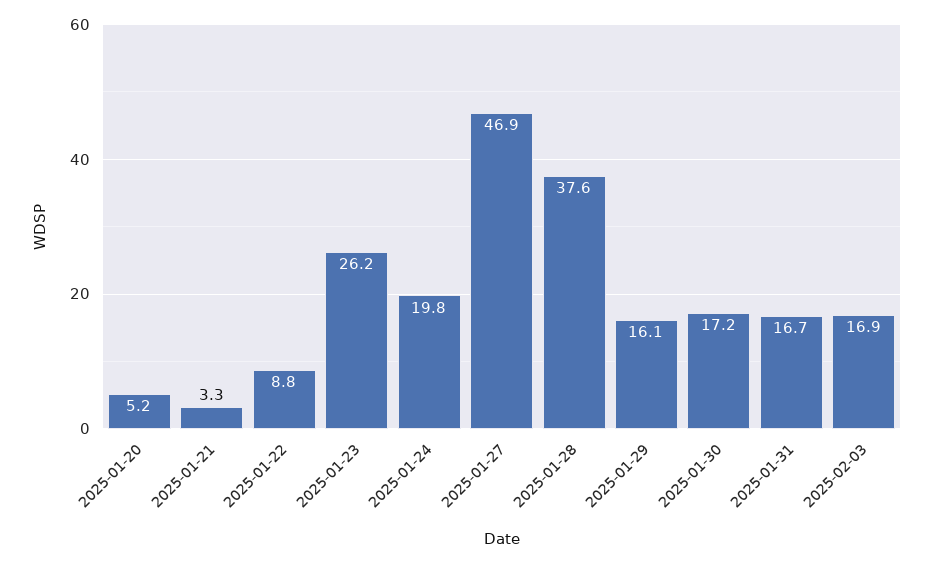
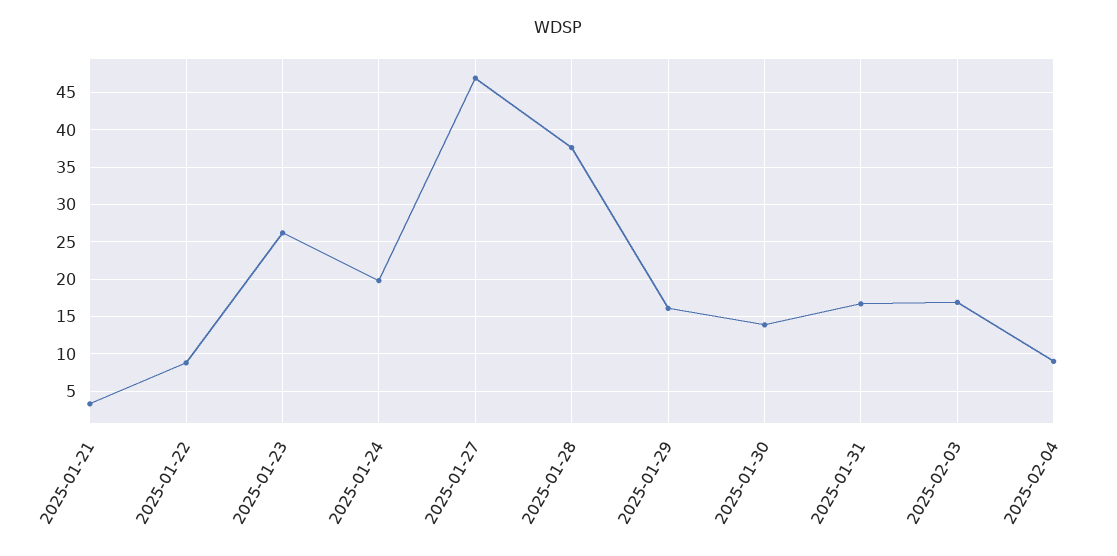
2025-01-20: 5.2 -> none
2025-01-30: 17.2 -> 14
2025-02-04: none -> 9

